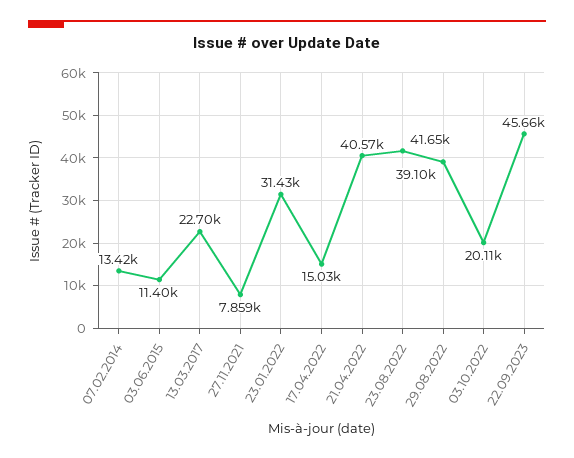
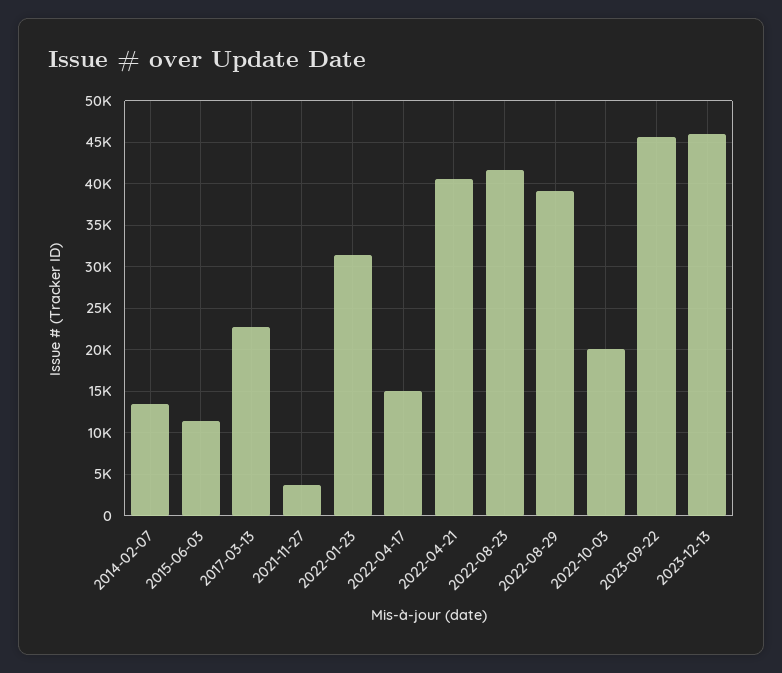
27.11.2021: 7859 -> 4000
2023-12-13: none -> 46000

